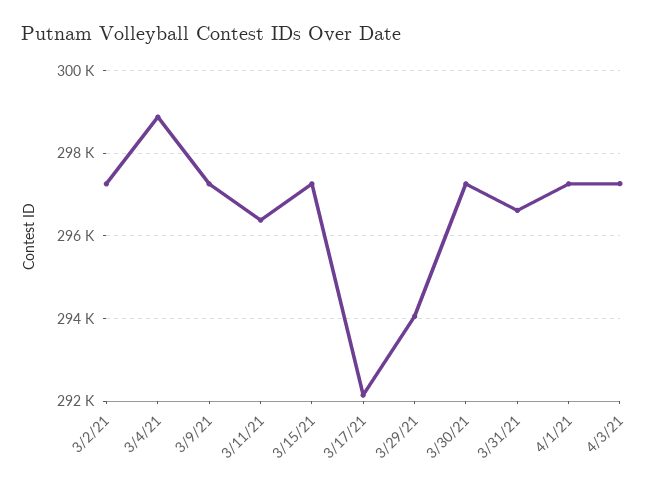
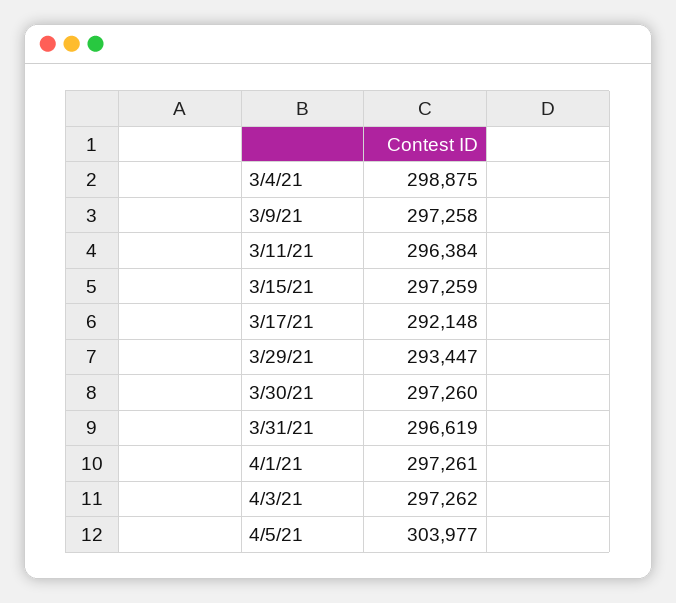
3/2/21: 297200 -> none
3/29/21: 294000 -> 293447
4/5/21: none -> 303977

